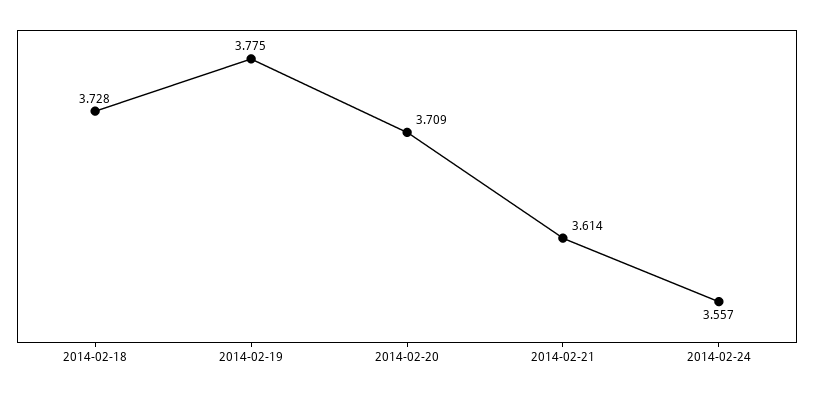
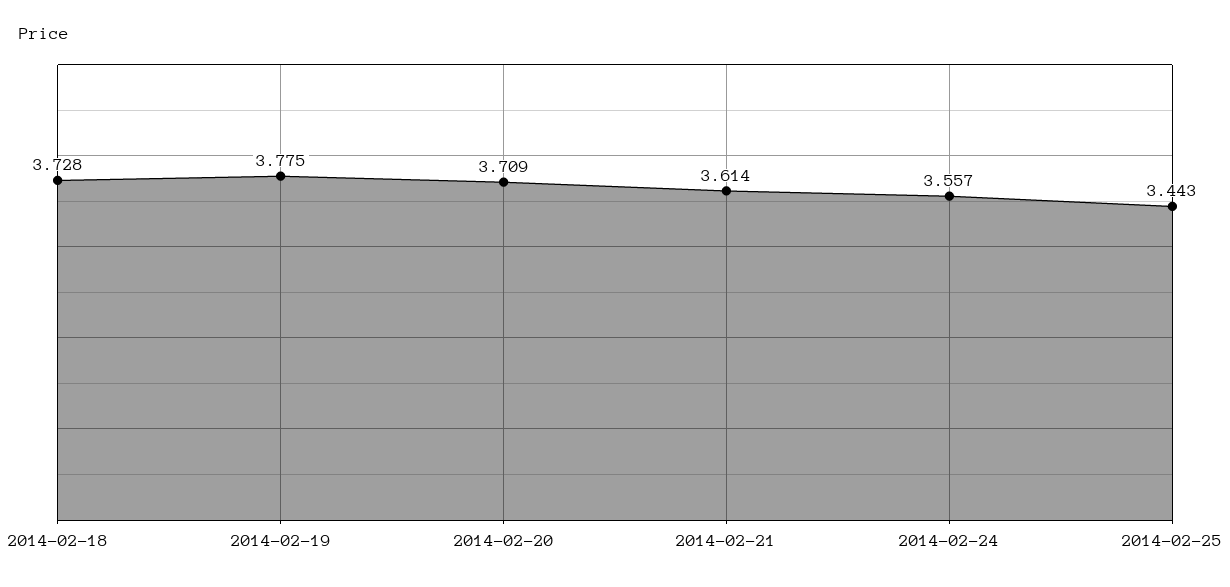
2014-02-25: none -> 3.443

